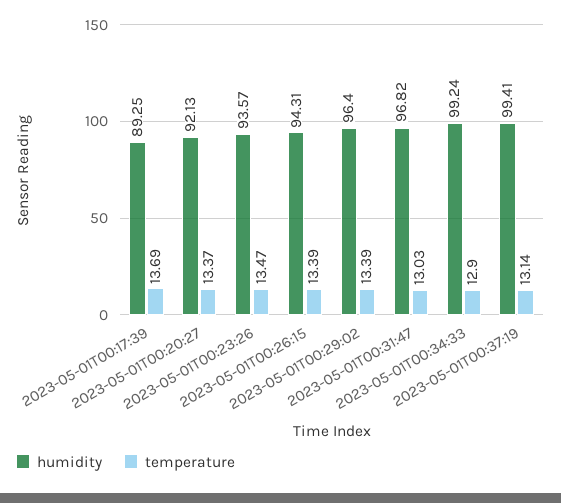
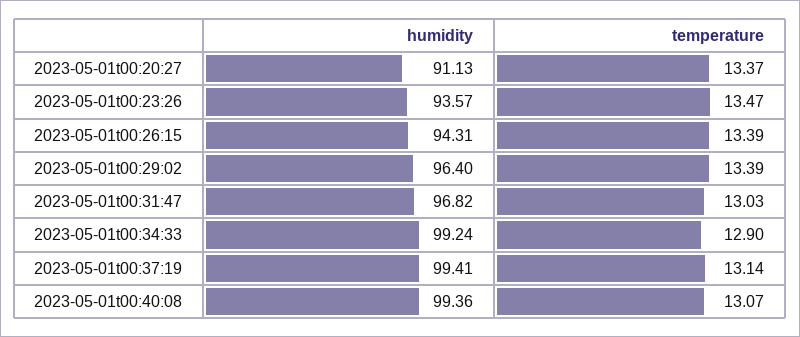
humidity, 2023-05-01T00:17:39: 89.25 -> none
temperature, 2023-05-01T00:17:39: 13.69 -> none
humidity, 2023-05-01T00:20:27: 92.13 -> 91.13
humidity, 2023-05-01t00:40:08: none -> 99.36
temperature, 2023-05-01t00:40:08: none -> 13.07

